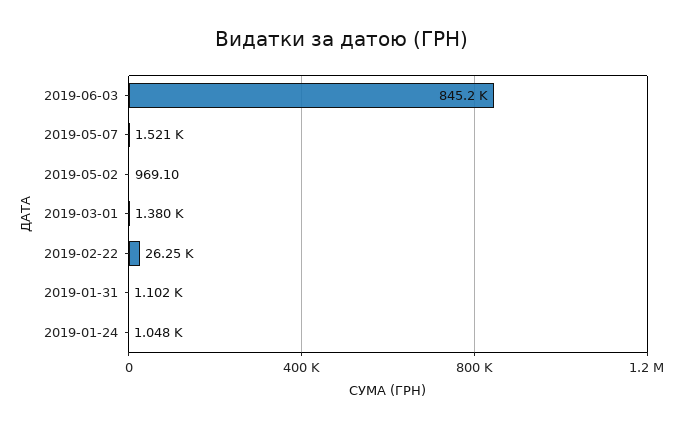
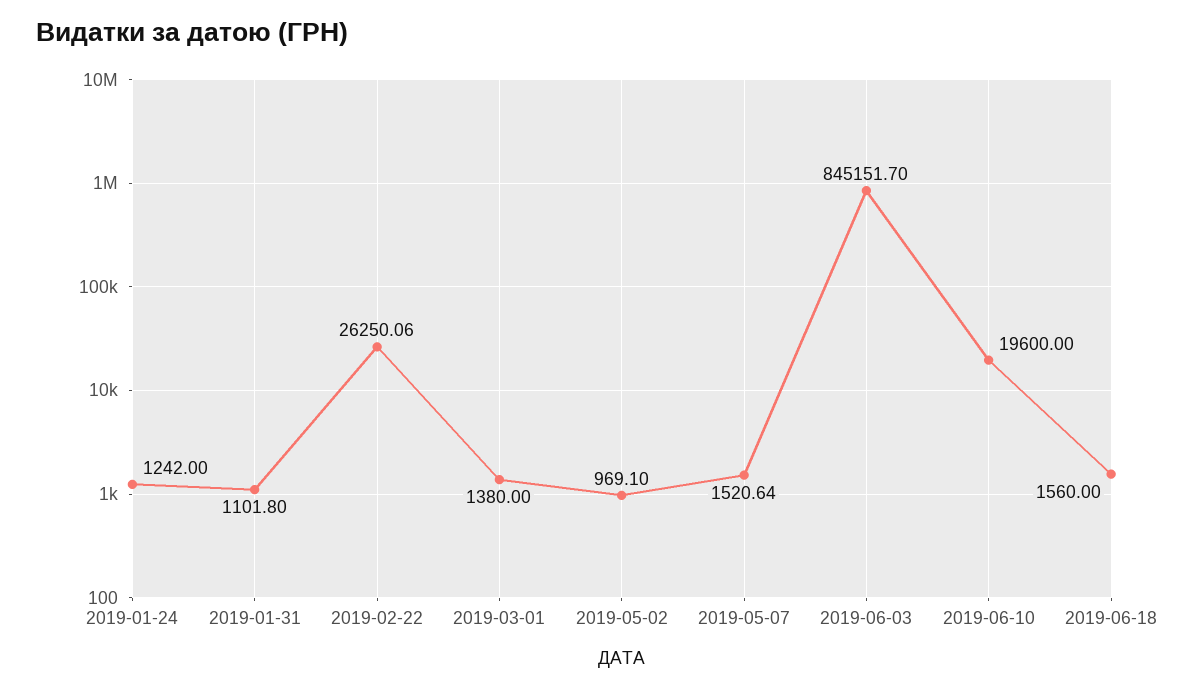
2019-01-24: 1048 -> 1242
2019-06-10: none -> 19600
2019-06-18: none -> 1560

